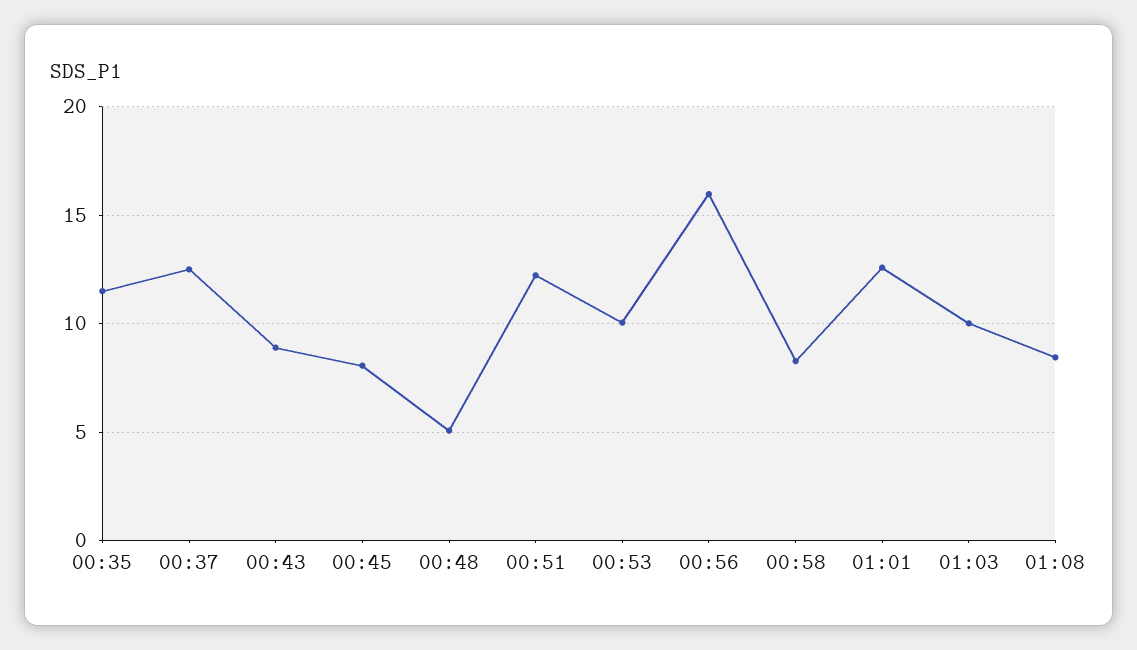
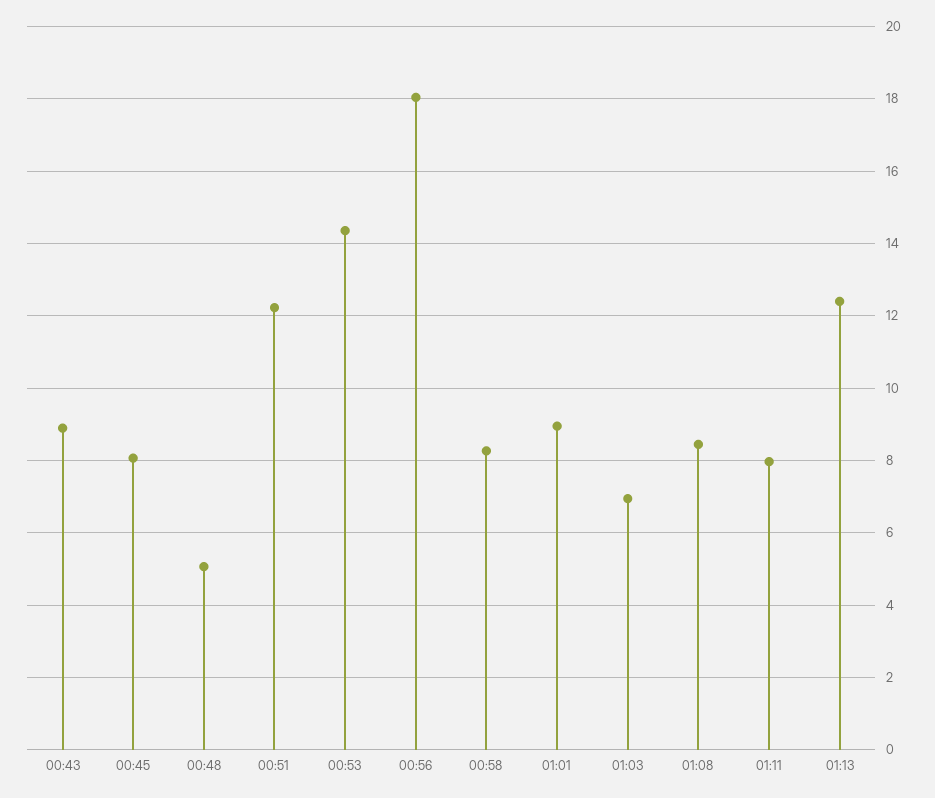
00:35: 11.5 -> none
00:37: 12.5 -> none
00:53: 10 -> 14.4
00:56: 16 -> 18
01:01: 12.5 -> 9
01:03: 10 -> 7
01:11: none -> 8
01:13: none -> 12.4

